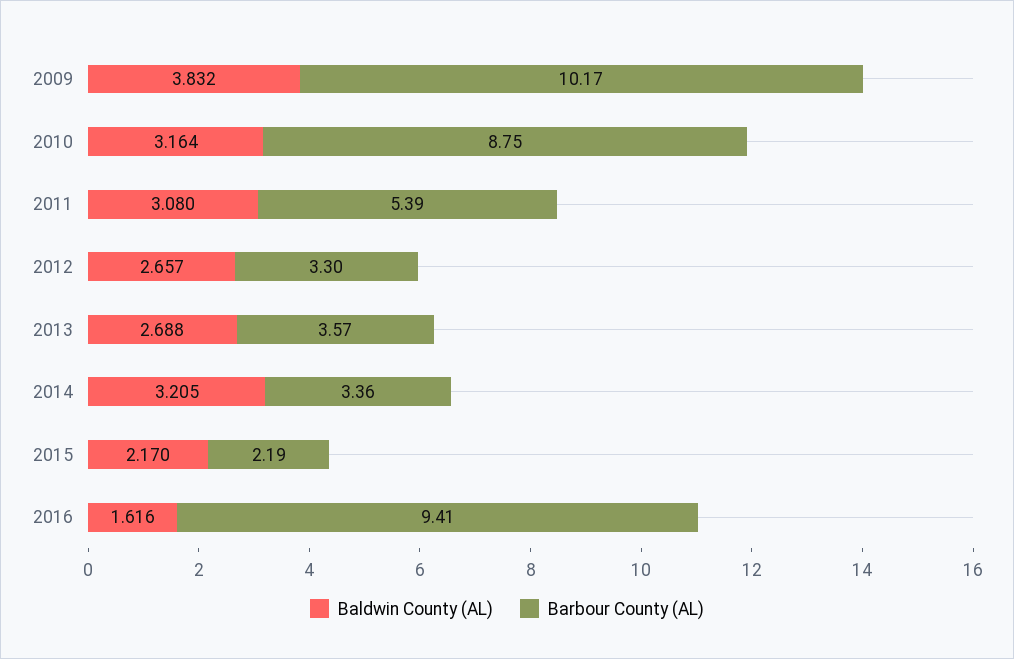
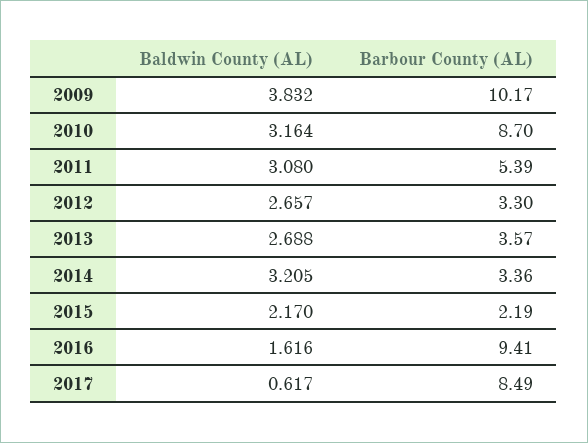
Barbour County (AL), 2010: 8.75 -> 8.7
Baldwin County (AL), 2017: none -> 0.617
Barbour County (AL), 2017: none -> 8.49

